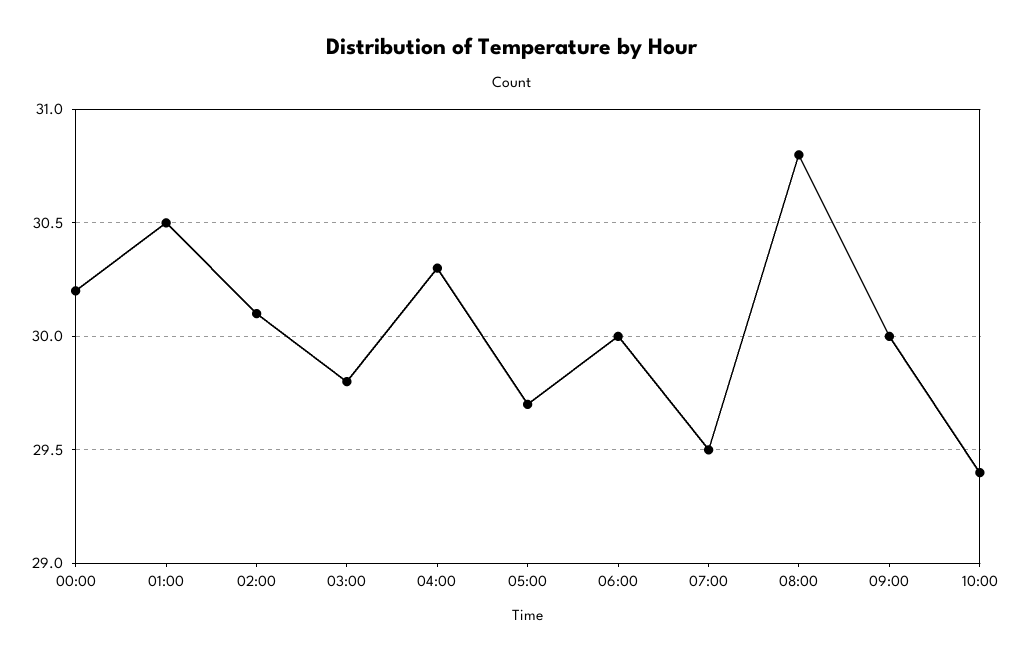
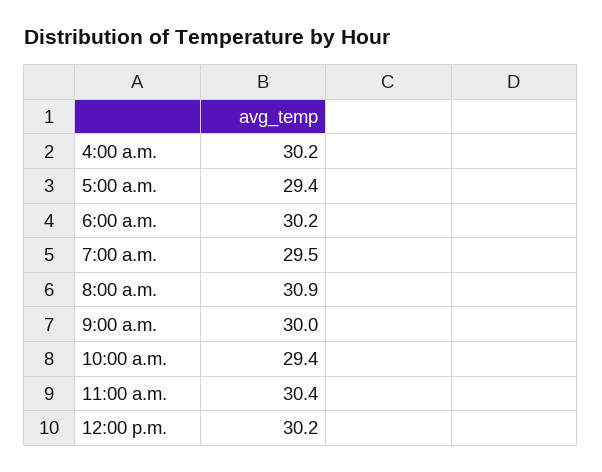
00:00: 30.2 -> none
01:00: 30.5 -> none
02:00: 30.1 -> none
03:00: 29.8 -> none
04:00: 30.3 -> 30.2
05:00: 29.7 -> 29.4
06:00: 30 -> 30.2
08:00: 30.8 -> 30.9
11:00 a.m.: none -> 30.4
12:00 p.m.: none -> 30.2

